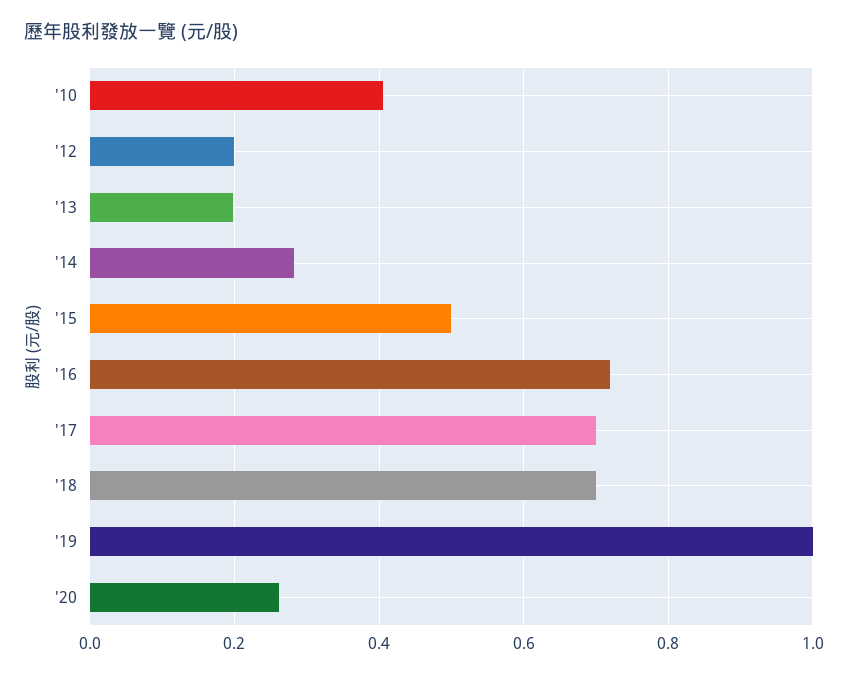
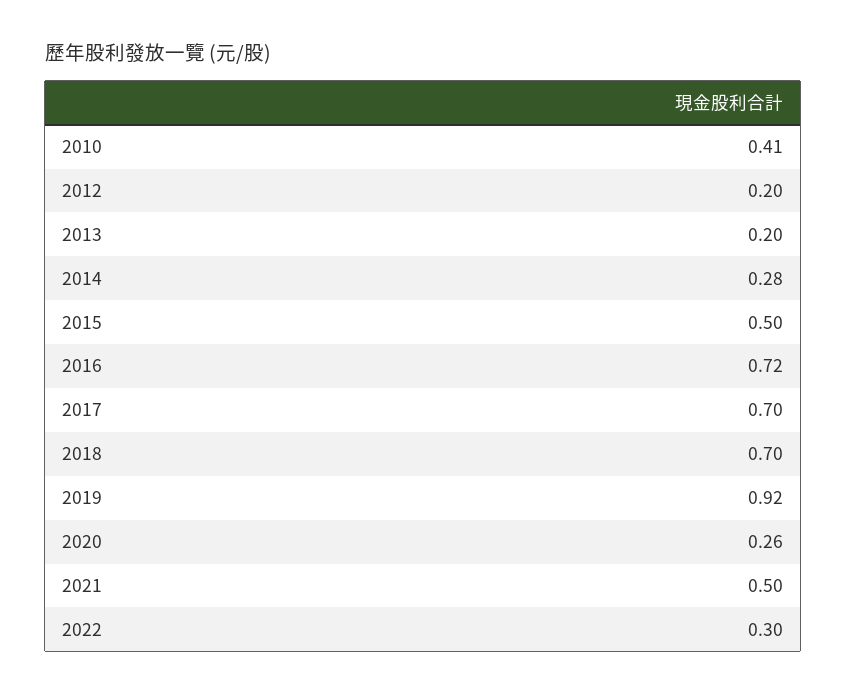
'19: 1 -> 0.92
2021: none -> 0.5
2022: none -> 0.3

